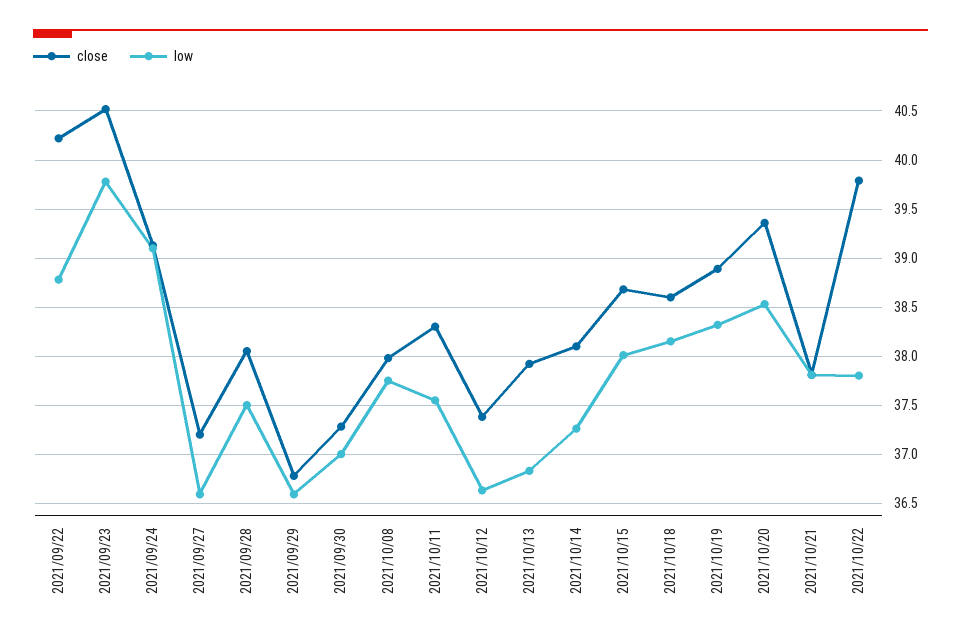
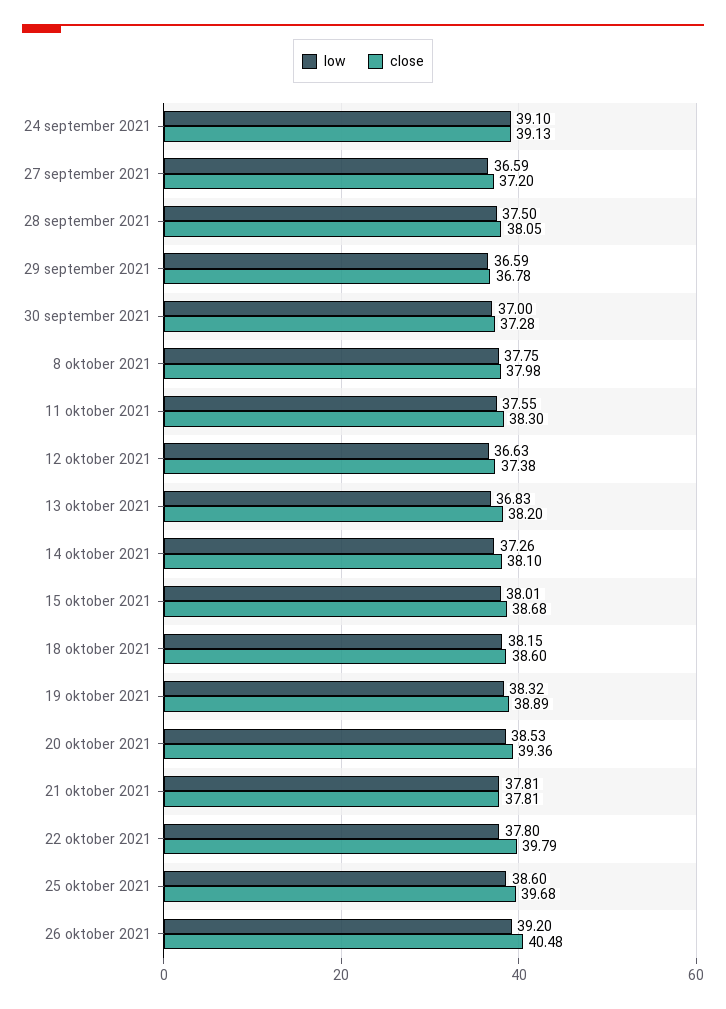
close, 2021/09/22: 40.2 -> none
low, 2021/09/22: 38.8 -> none
close, 2021/09/23: 40.5 -> none
low, 2021/09/23: 39.8 -> none
close, 2021/10/13: 37.9 -> 38.2
low, 25 oktober 2021: none -> 38.6
close, 25 oktober 2021: none -> 39.68
low, 26 oktober 2021: none -> 39.2
close, 26 oktober 2021: none -> 40.48

